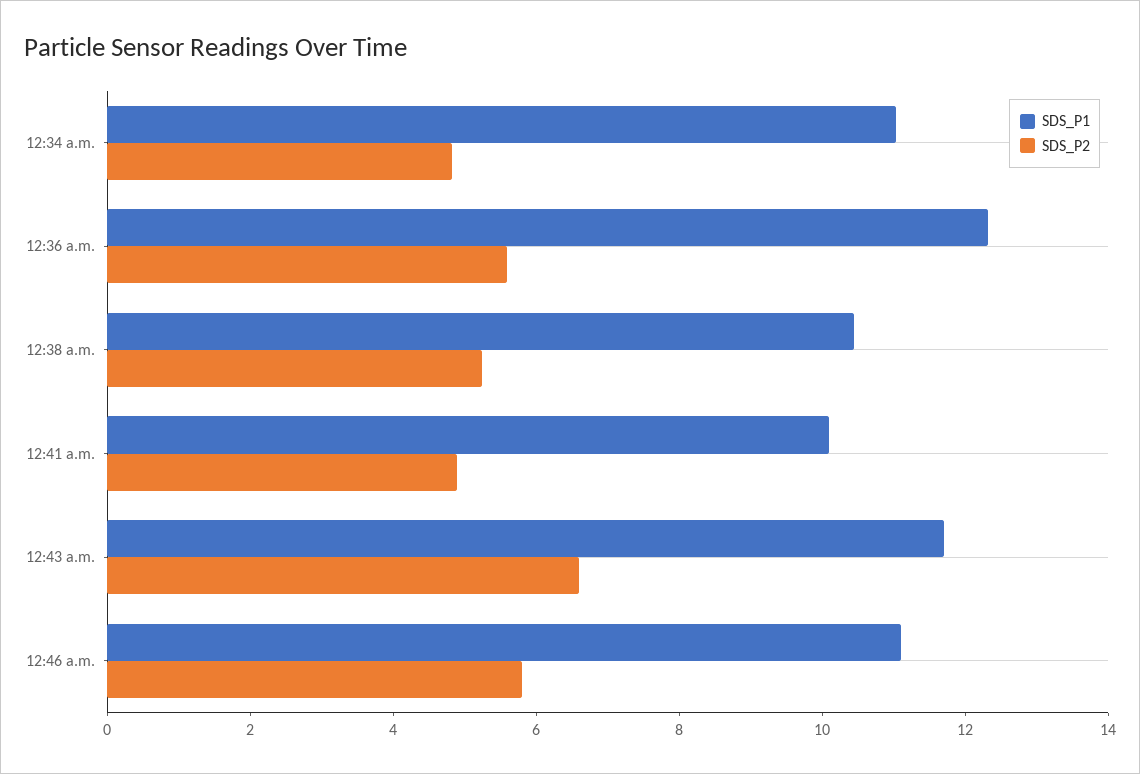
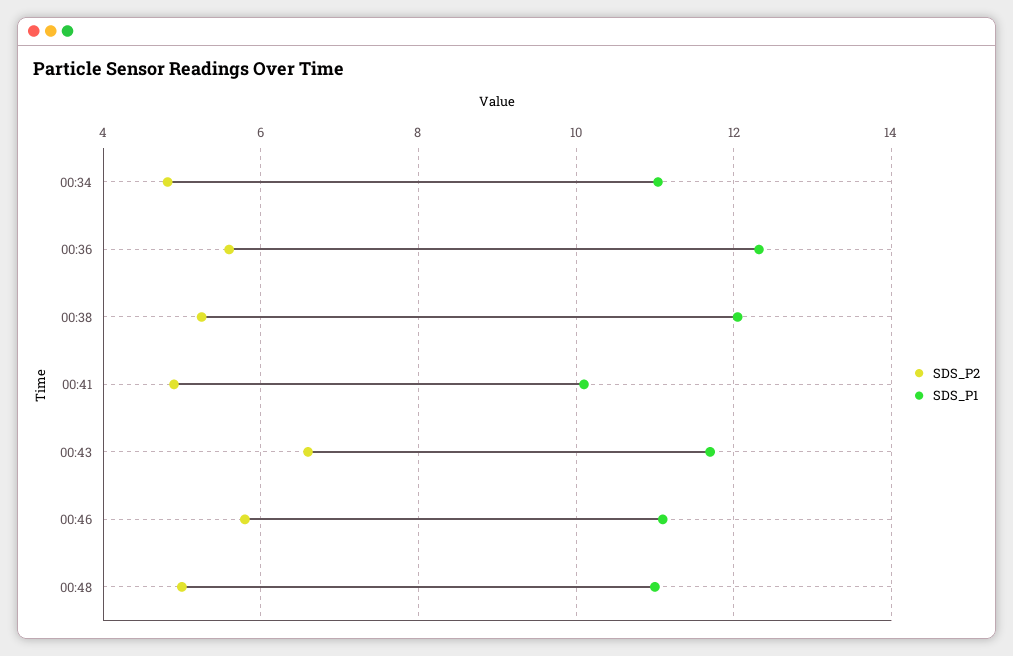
SDS_P1, 12:38 a.m.: 10.5 -> 12
SDS_P2, 00:48: none -> 5
SDS_P1, 00:48: none -> 11

